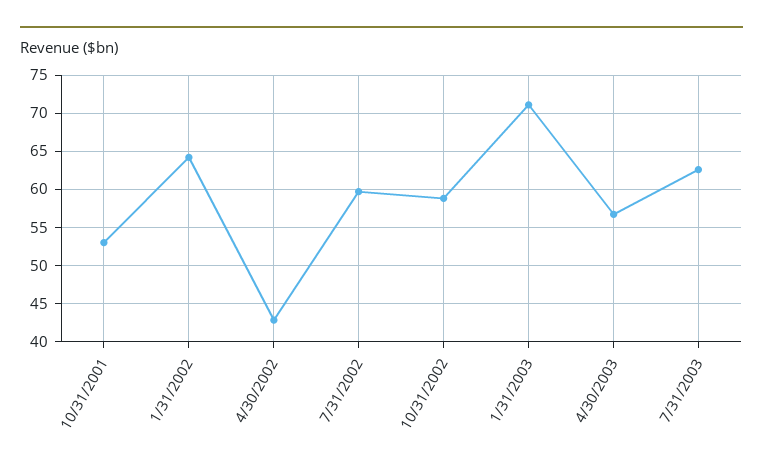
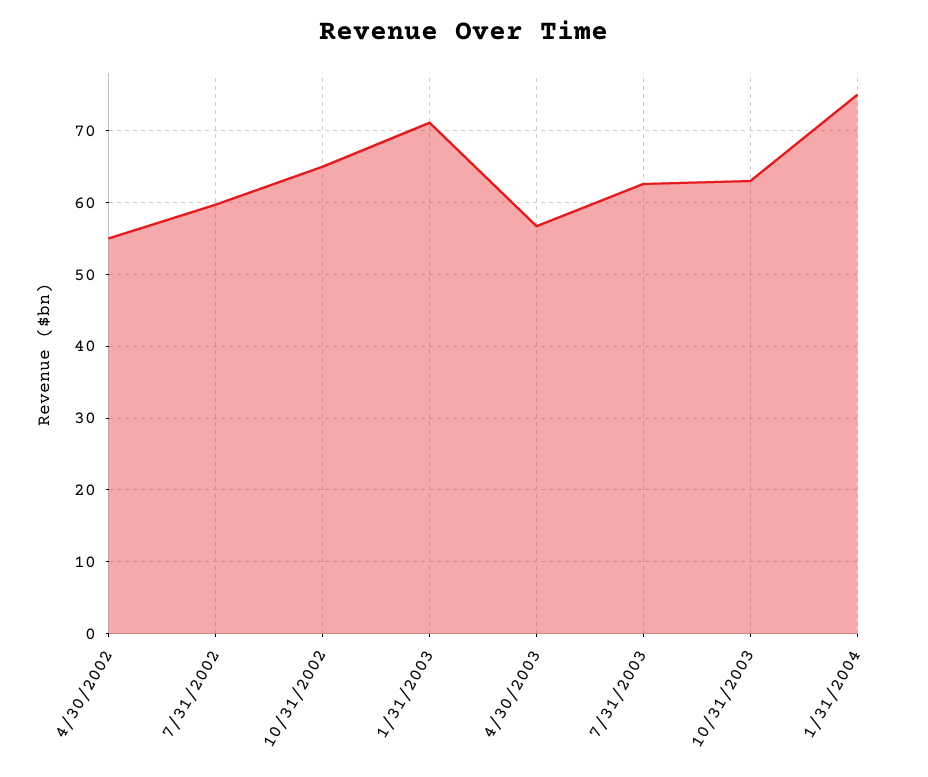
10/31/2001: 53 -> none
1/31/2002: 64 -> none
4/30/2002: 43 -> 55
10/31/2002: 59 -> 65
10/31/2003: none -> 63
1/31/2004: none -> 75

